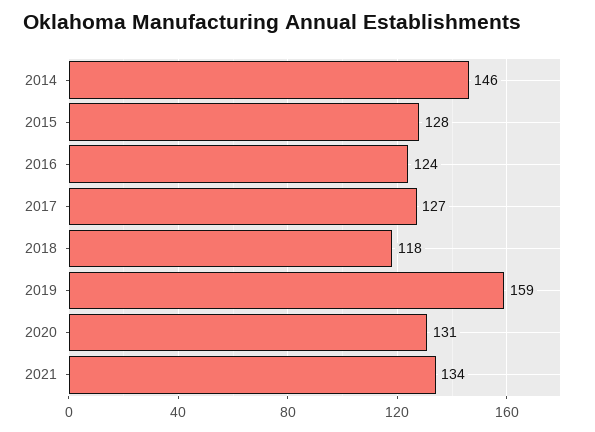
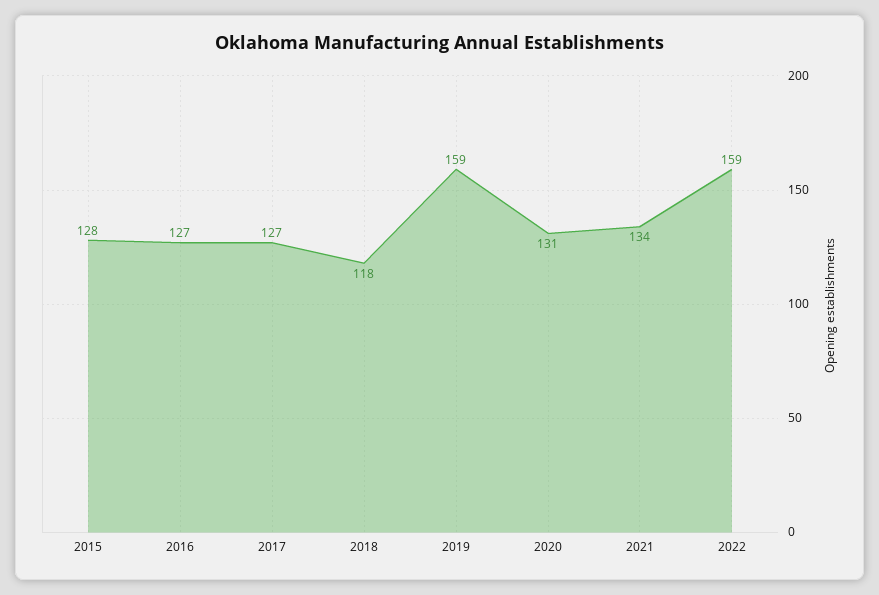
2014: 146 -> none
2016: 124 -> 127
2022: none -> 159

